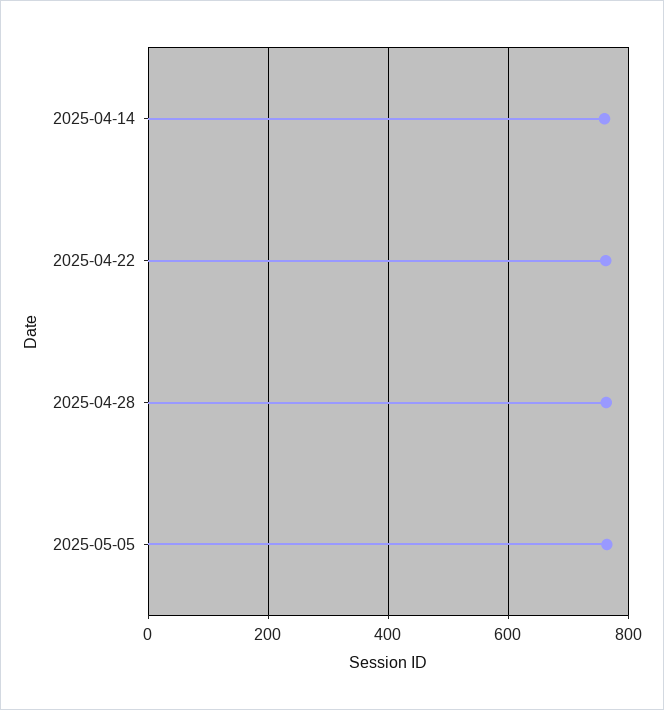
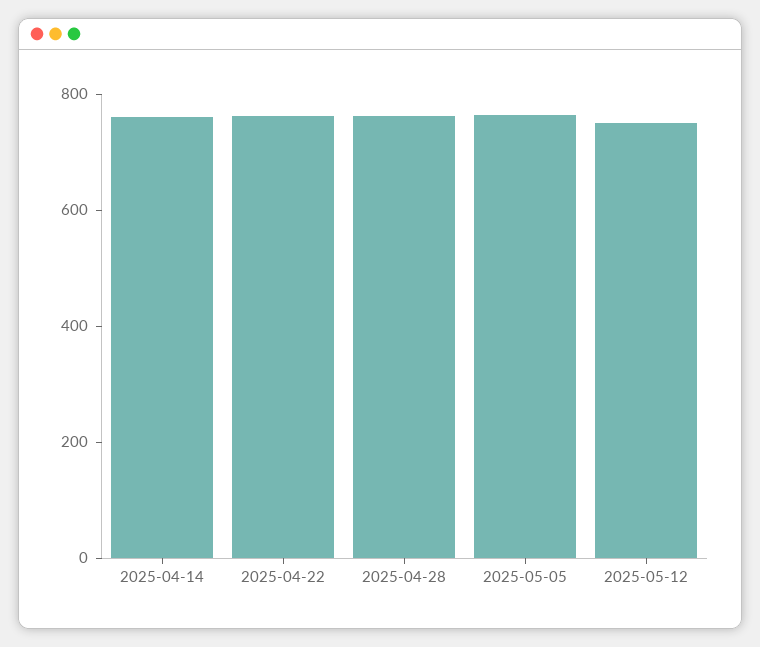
2025-05-12: none -> 750

